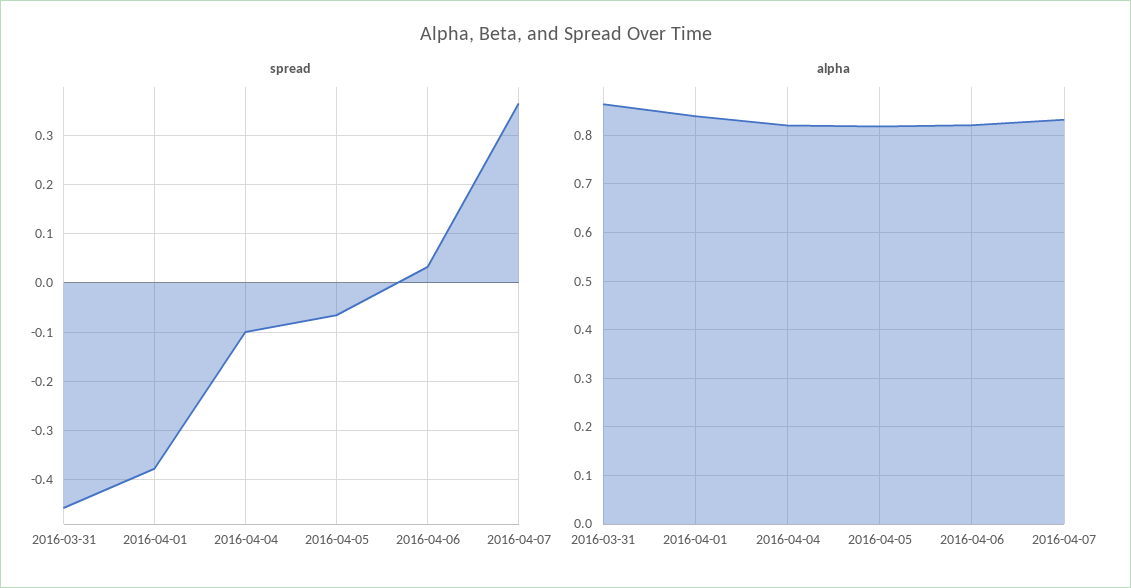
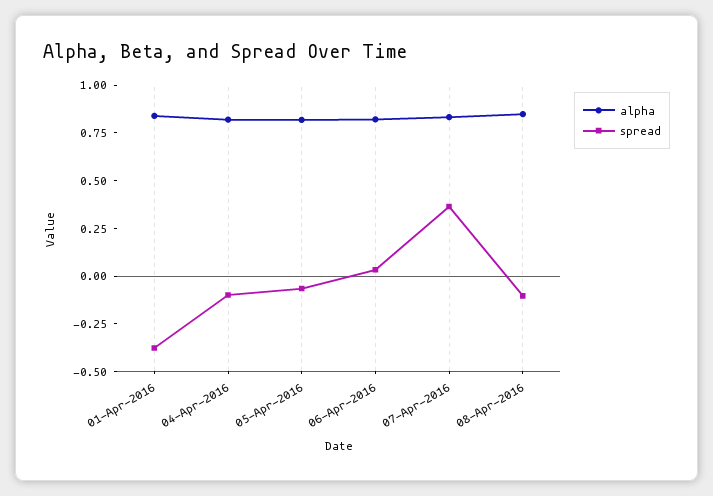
spread, 2016-03-31: -0.46 -> none
alpha, 2016-03-31: 0.86 -> none
alpha, 08-Apr-2016: none -> 0.85
spread, 08-Apr-2016: none -> -0.1

